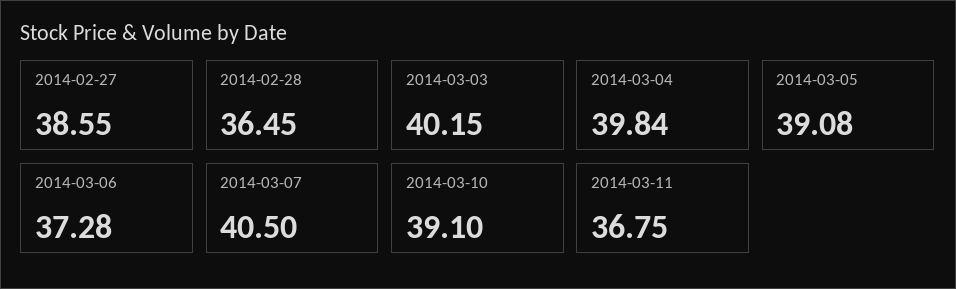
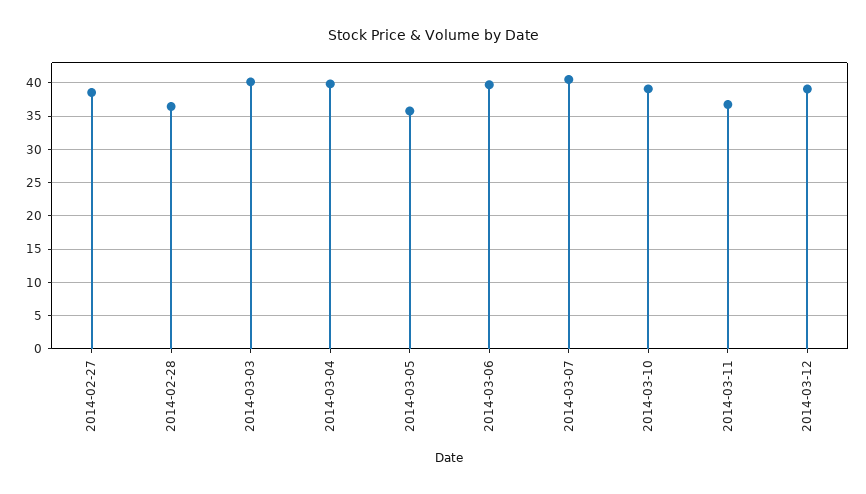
2014-03-05: 39.08 -> 36
2014-03-06: 37.28 -> 40
2014-03-12: none -> 39

